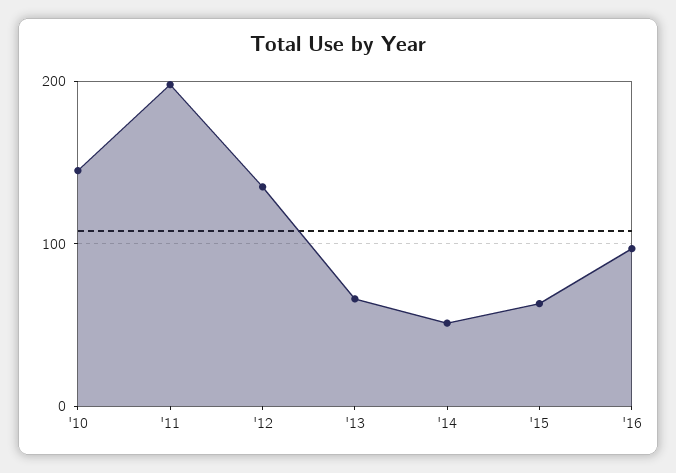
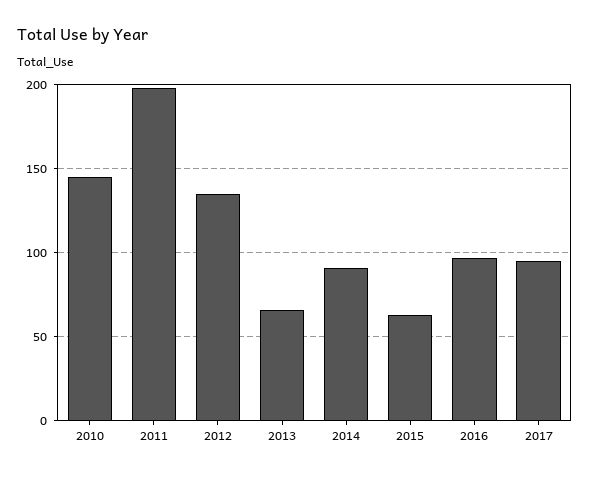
'14: 50 -> 90
2017: none -> 95

